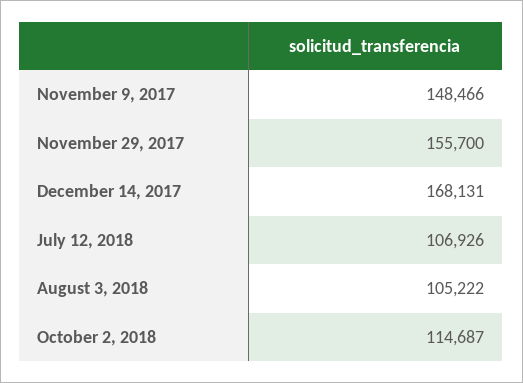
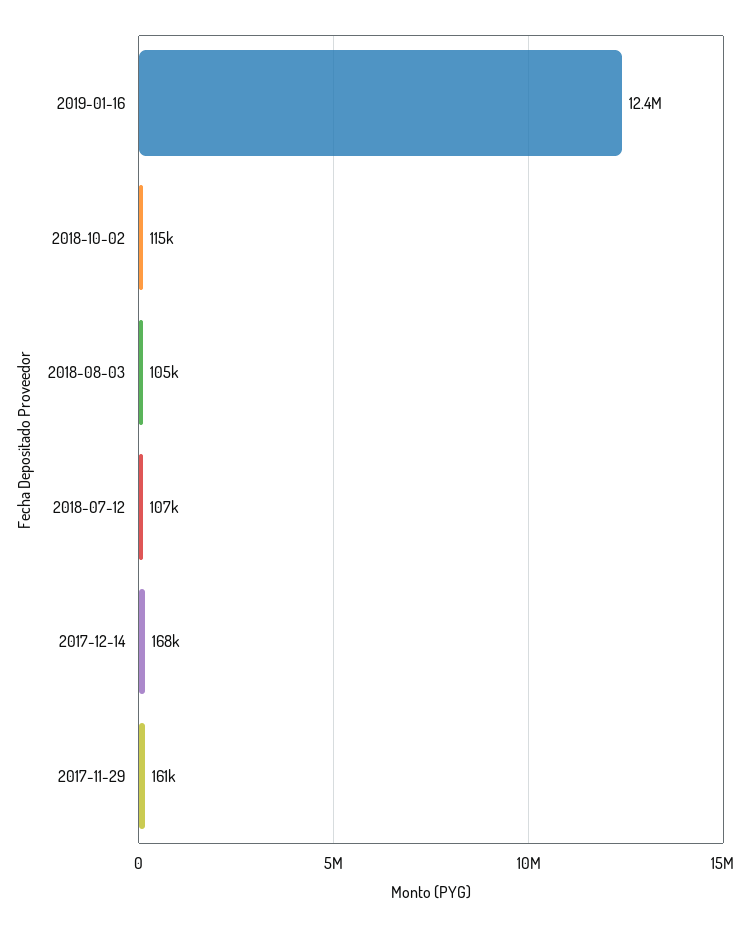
November 9, 2017: 148466 -> none
November 29, 2017: 155700 -> 161000
2019-01-16: none -> 12400000

